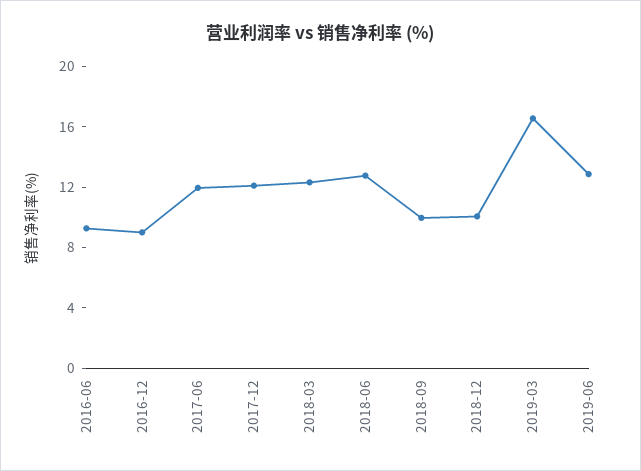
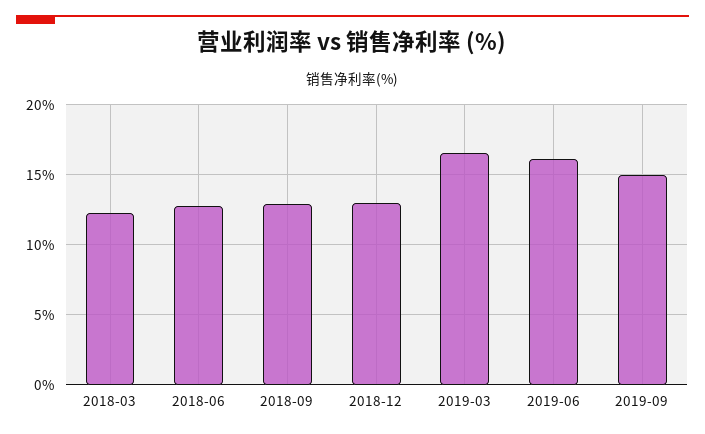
2016-06: 9 -> none
2016-12: 9 -> none
2017-06: 12 -> none
2017-12: 12 -> none
2018-09: 10 -> 13
2018-12: 10 -> 13
2019-06: 13 -> 16
2019-09: none -> 15

